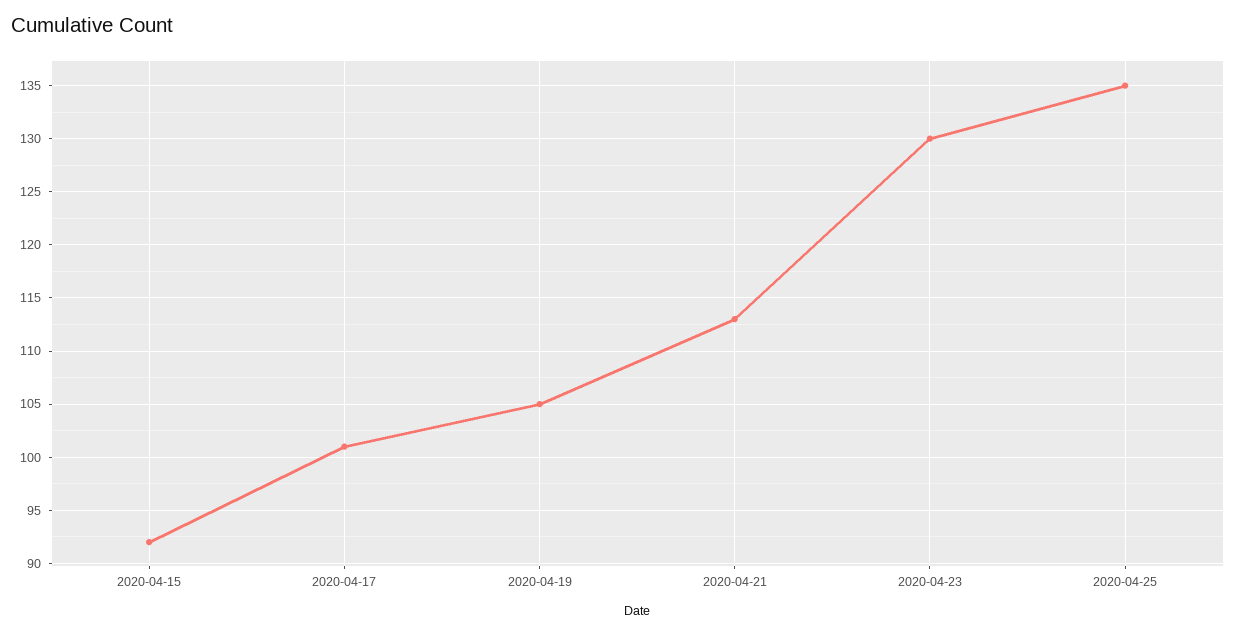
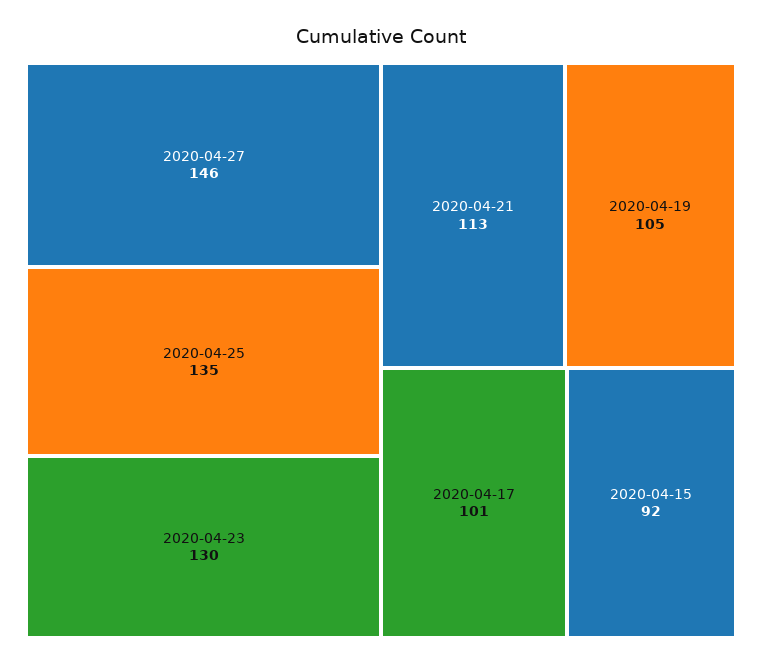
2020-04-27: none -> 146

